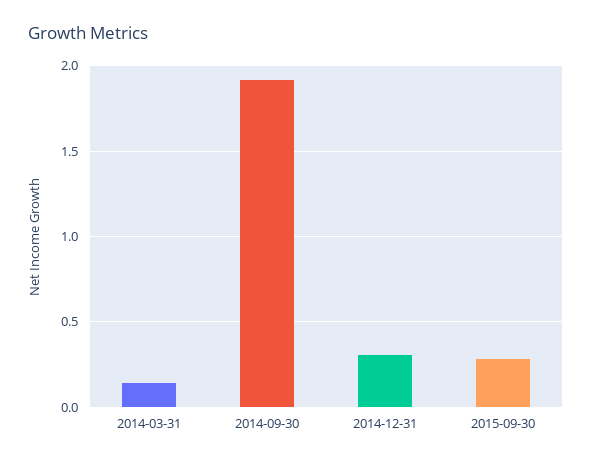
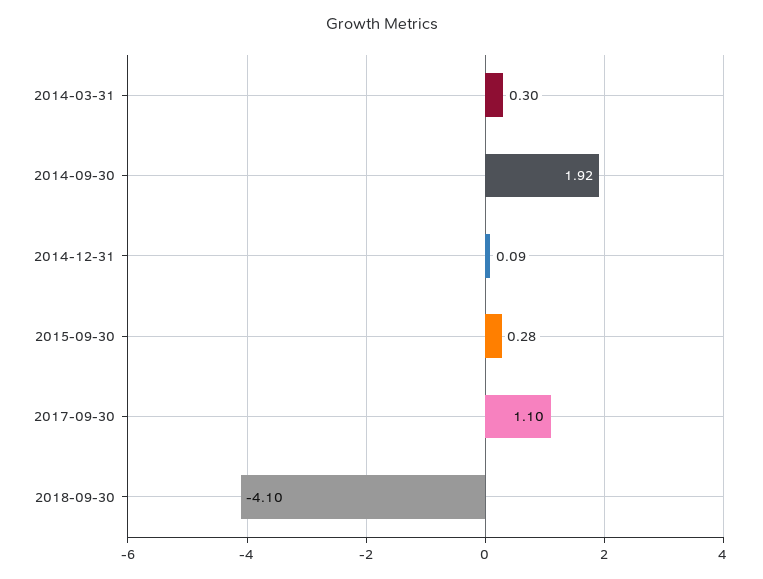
2014-03-31: 0.15 -> 0.3
2014-12-31: 0.3 -> 0.09
2017-09-30: none -> 1.1
2018-09-30: none -> -4.1

